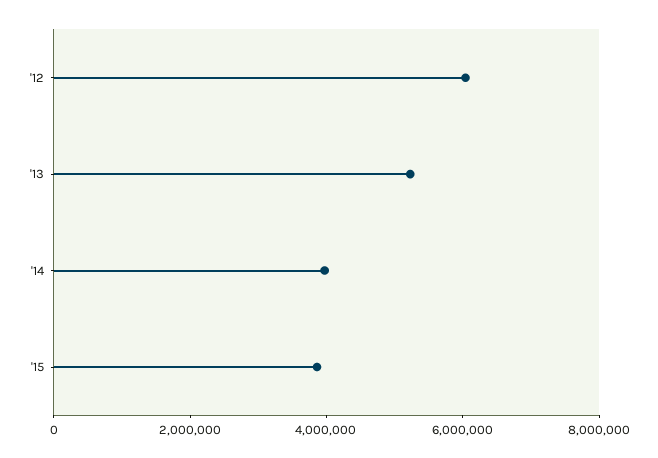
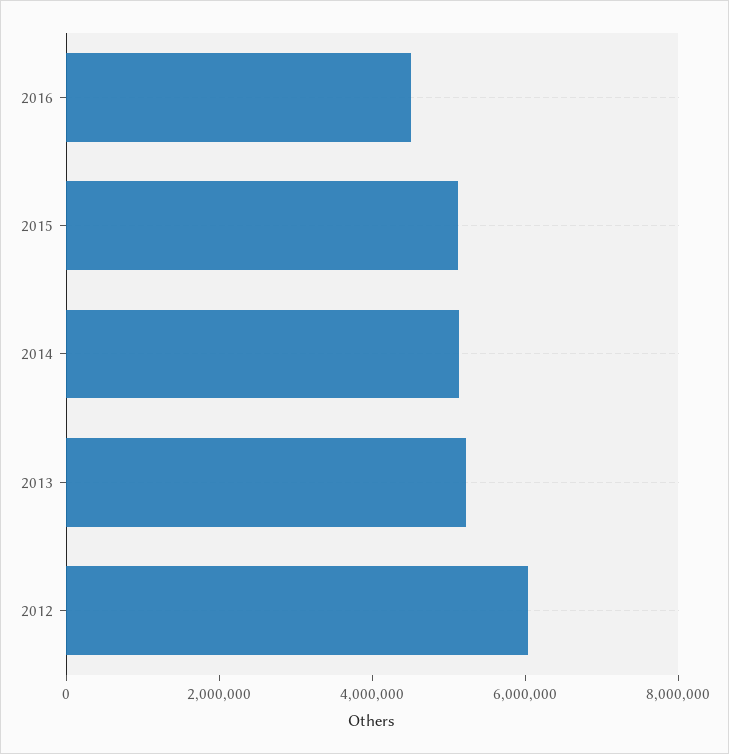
'14: 4000000 -> 5000000
'15: 4000000 -> 5000000
2016: none -> 4500000

